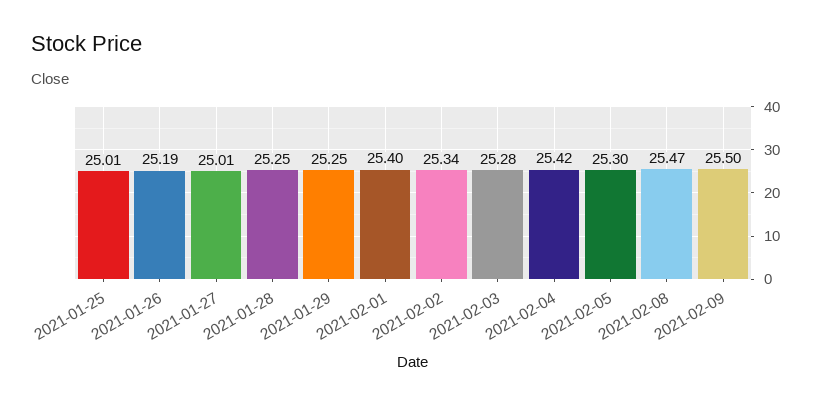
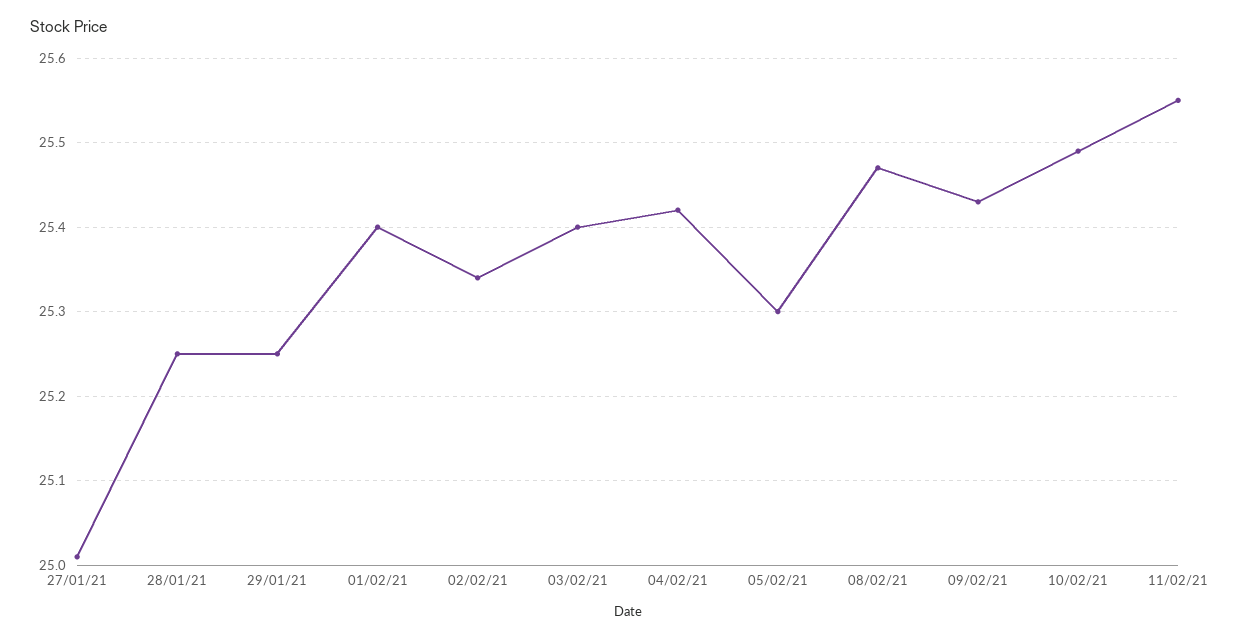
2021-01-25: 25.01 -> none
2021-01-26: 25.19 -> none
2021-02-03: 25.28 -> 25.4
2021-02-09: 25.5 -> 25.43
10/02/21: none -> 25.49
11/02/21: none -> 25.55

